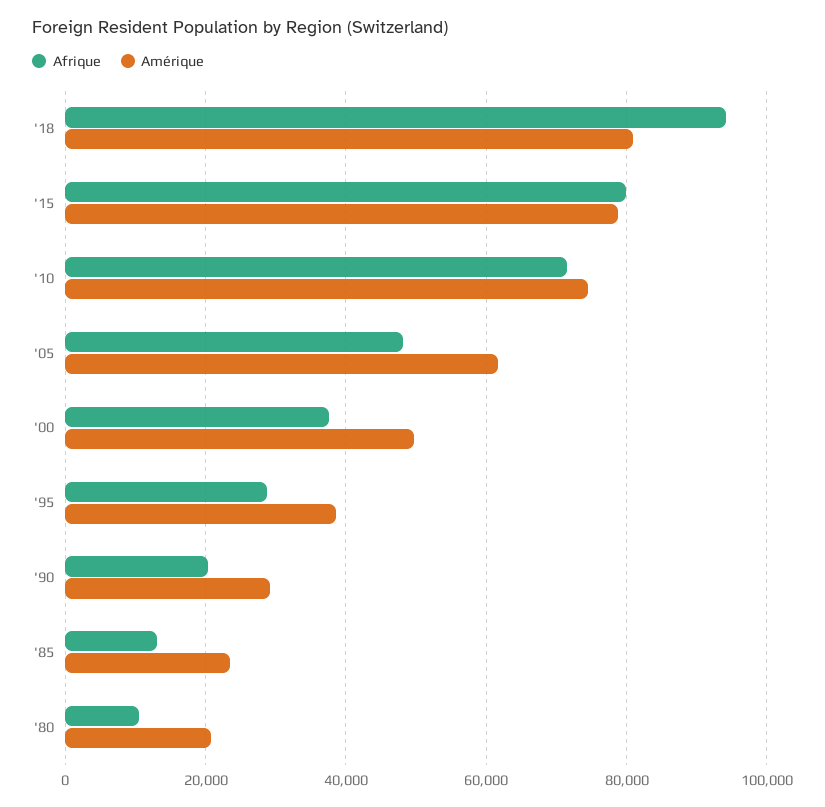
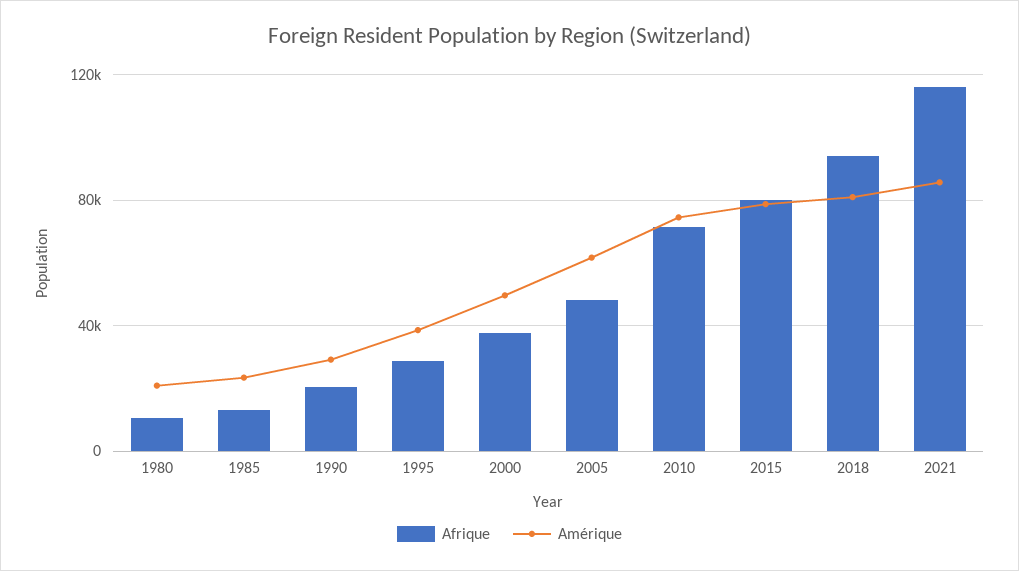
Afrique, 2021: none -> 115000
Amérique, 2021: none -> 85000

